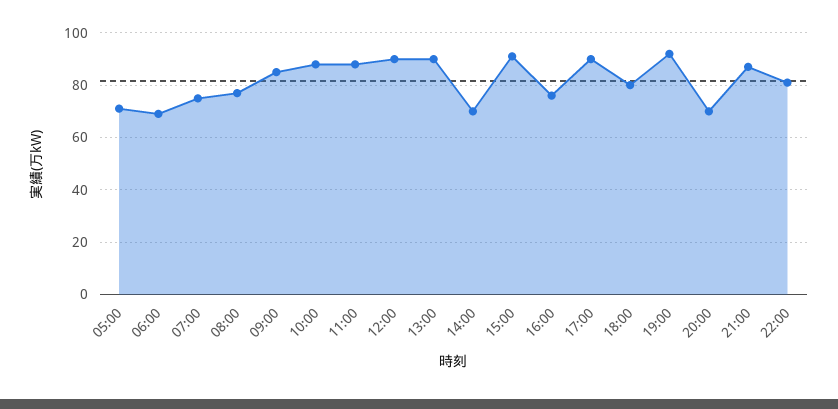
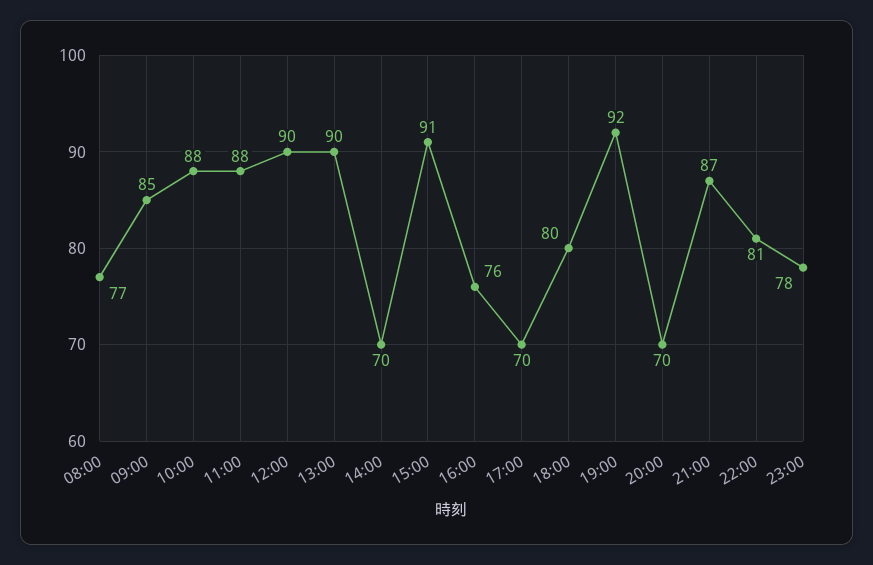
05:00: 70 -> none
06:00: 70 -> none
07:00: 75 -> none
17:00: 90 -> 70
23:00: none -> 78

